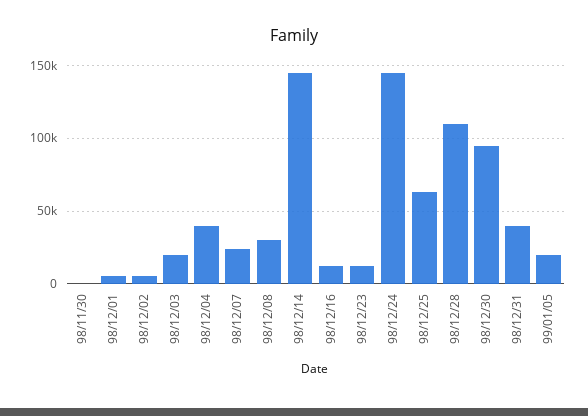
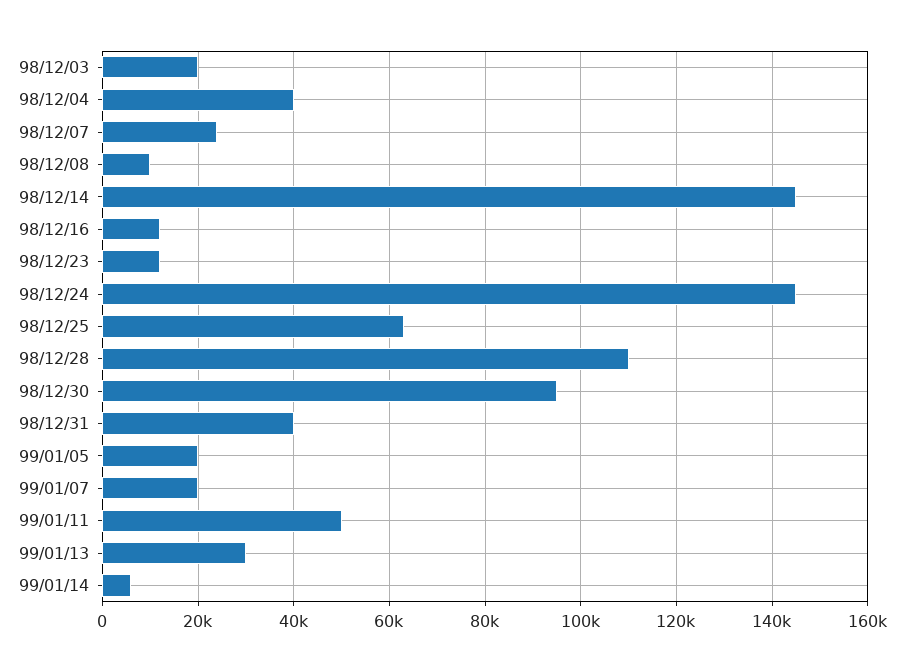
98/11/30: 0 -> none
98/12/01: 5000 -> none
98/12/02: 5000 -> none
98/12/08: 30000 -> 10000
99/01/07: none -> 20000
99/01/11: none -> 50000
99/01/13: none -> 30000
99/01/14: none -> 6000

